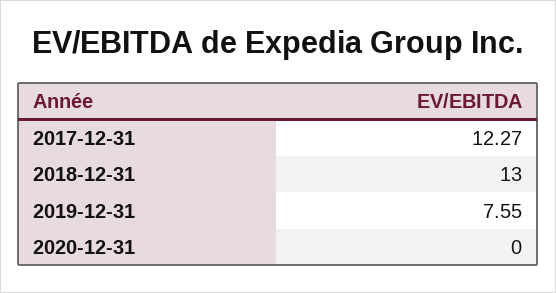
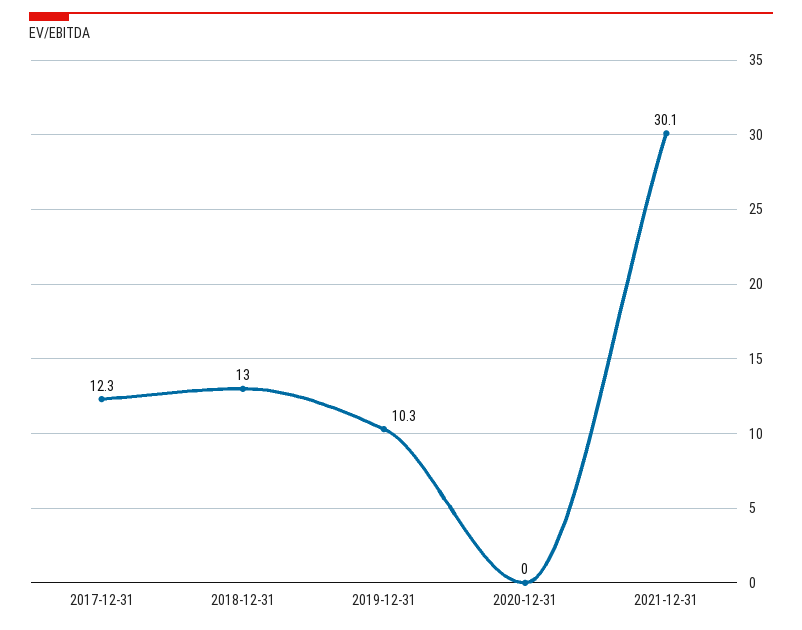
2019-12-31: 7.55 -> 10.3
2021-12-31: none -> 30.1

